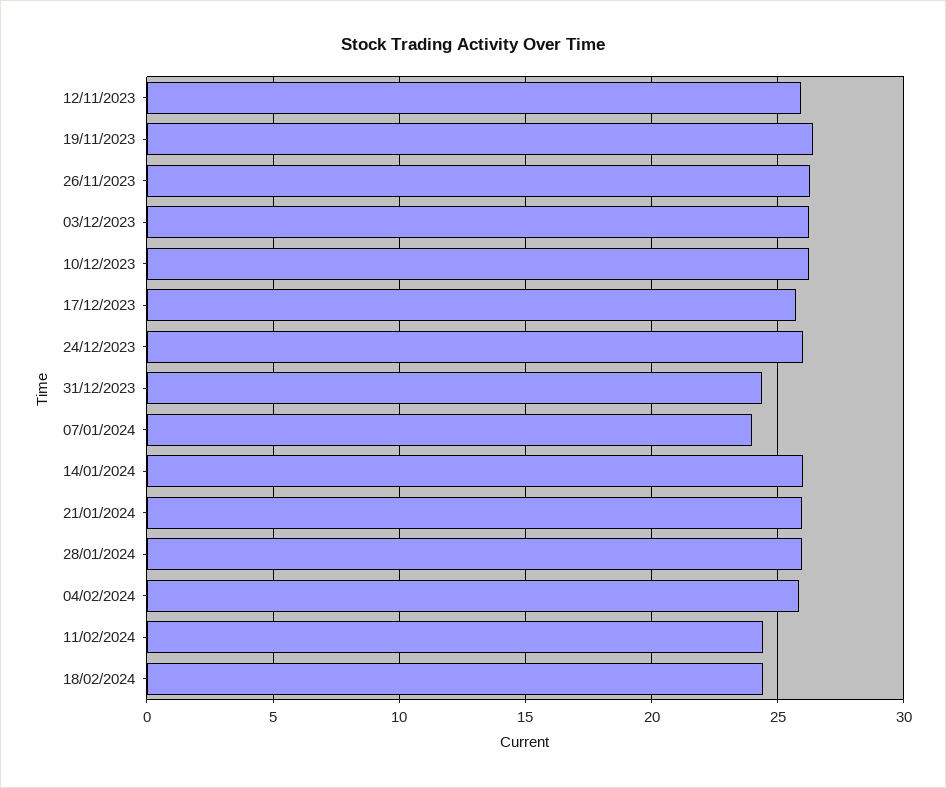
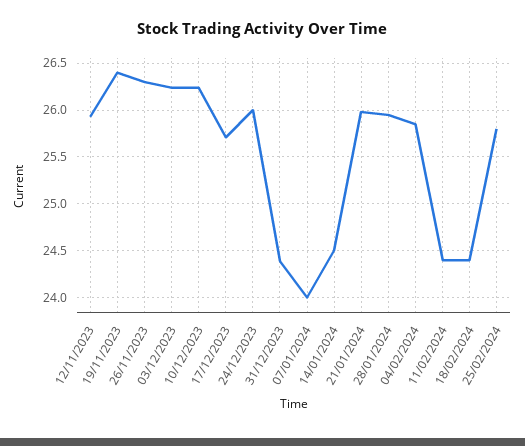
14/01/2024: 26 -> 24.5
25/02/2024: none -> 25.8

